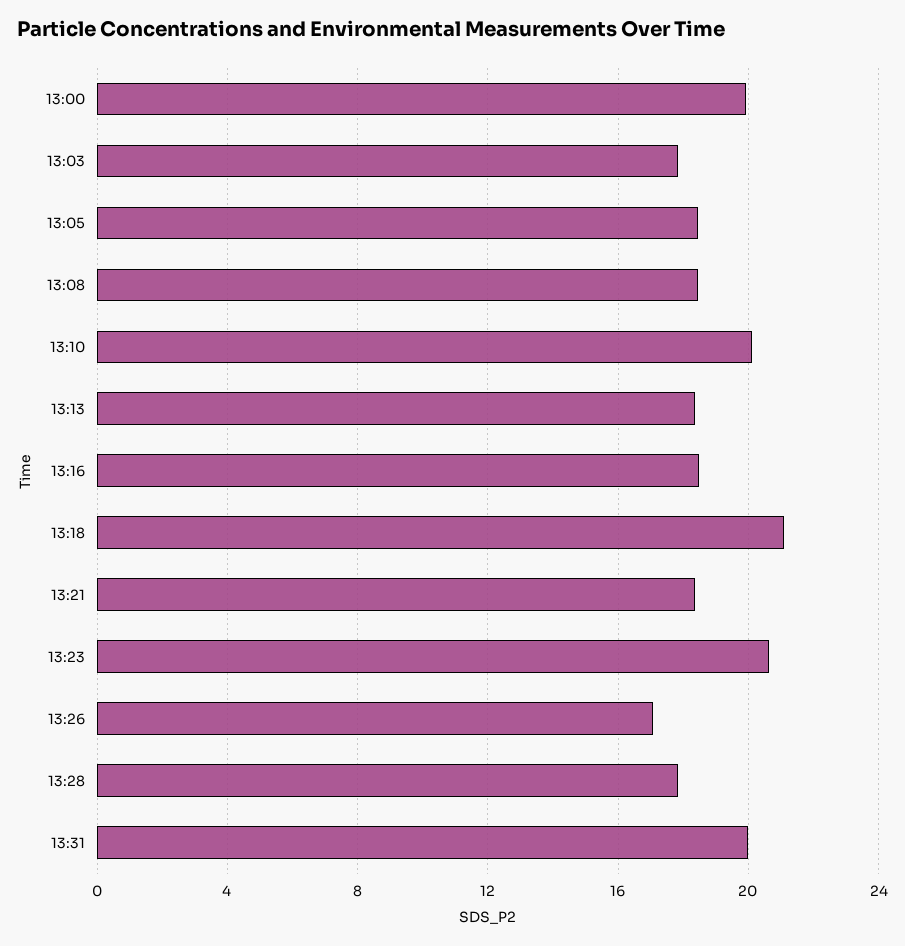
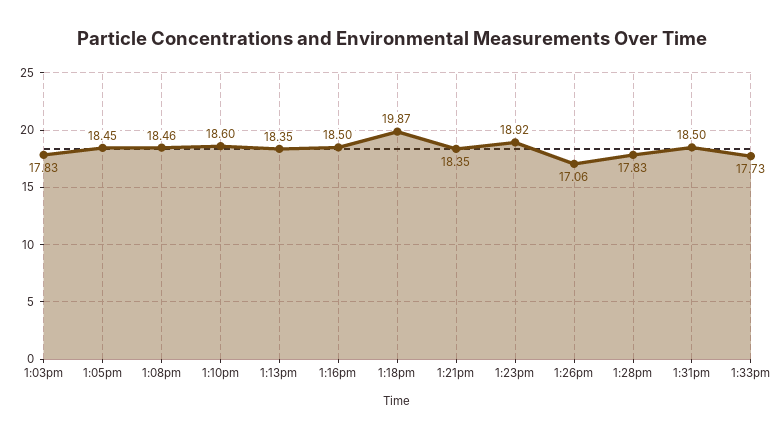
13:00: 20 -> none
13:10: 20 -> 18.6
13:18: 21 -> 19.87
13:23: 20.5 -> 18.92
13:31: 20 -> 18.5
1:33pm: none -> 17.73

